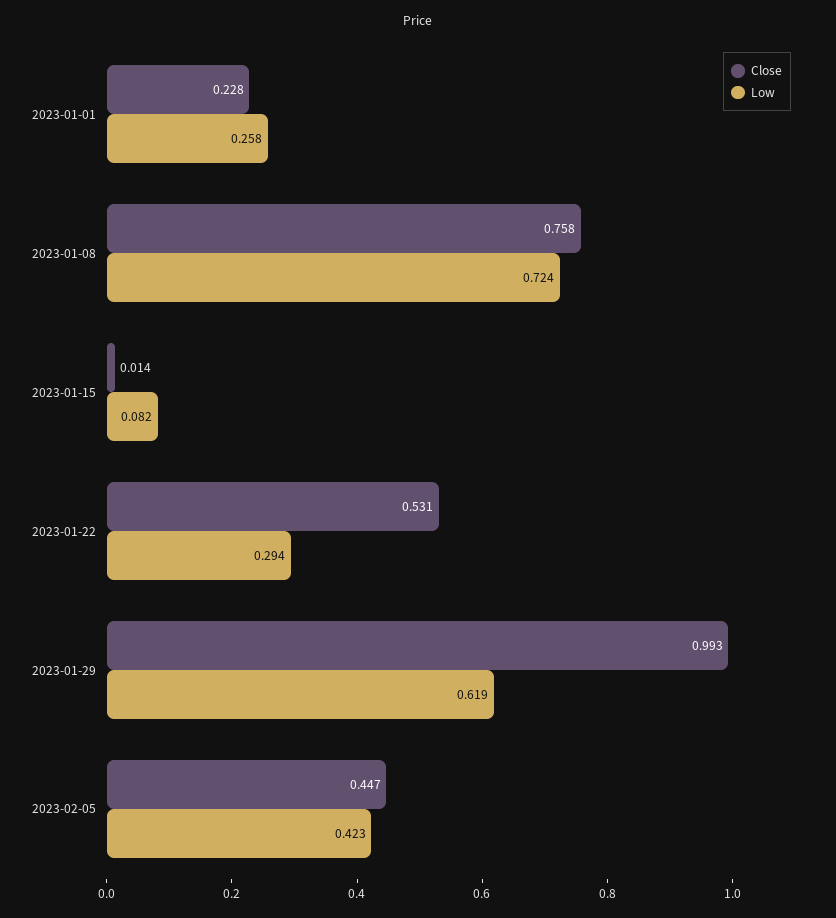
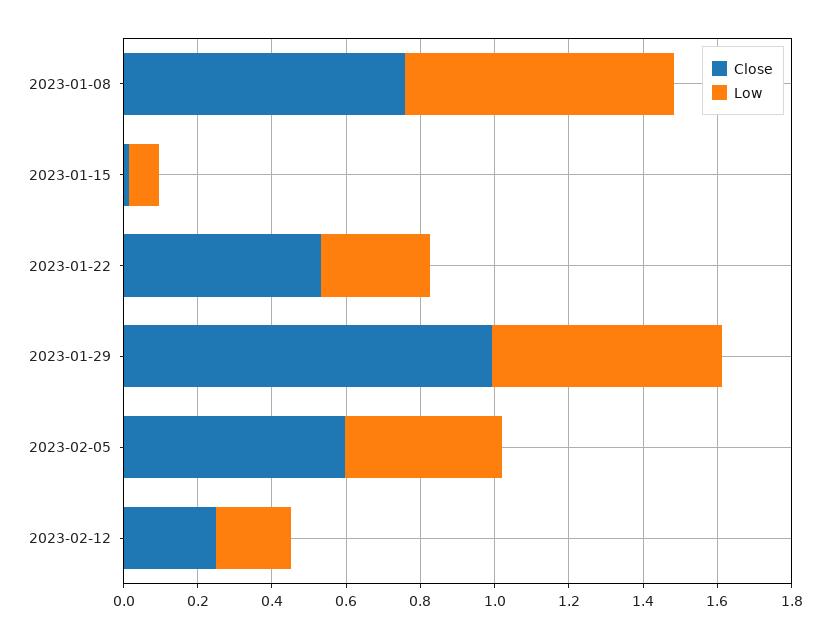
Close, 2023-01-01: 0.228 -> none
Low, 2023-01-01: 0.258 -> none
Close, 2023-02-05: 0.447 -> 0.6
Close, 2023-02-12: none -> 0.25
Low, 2023-02-12: none -> 0.2

